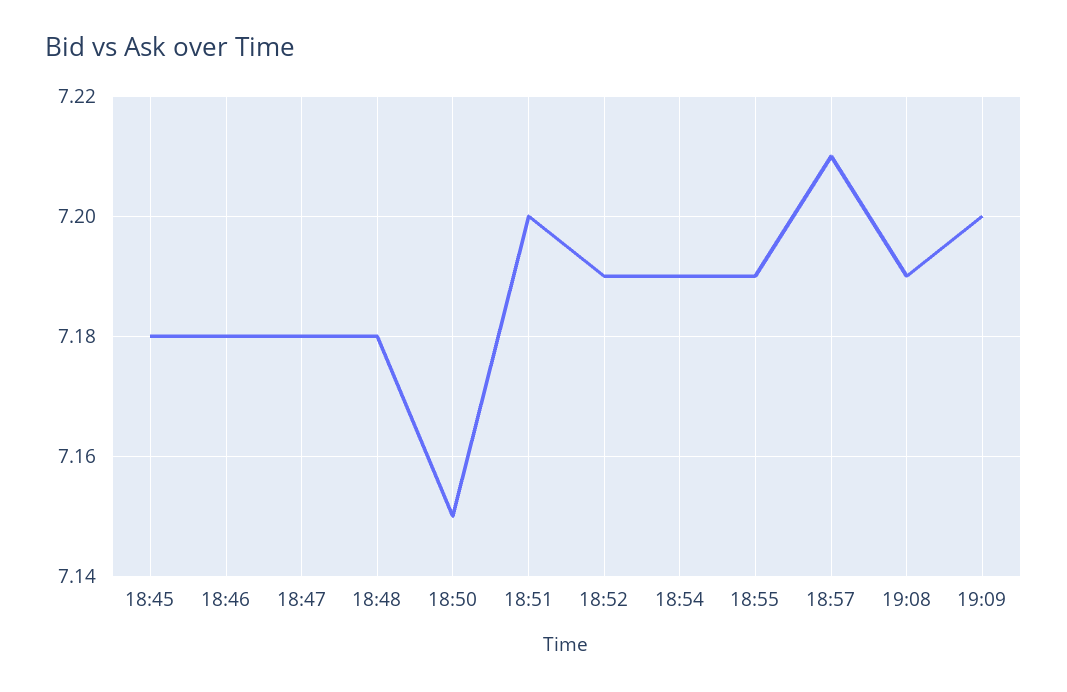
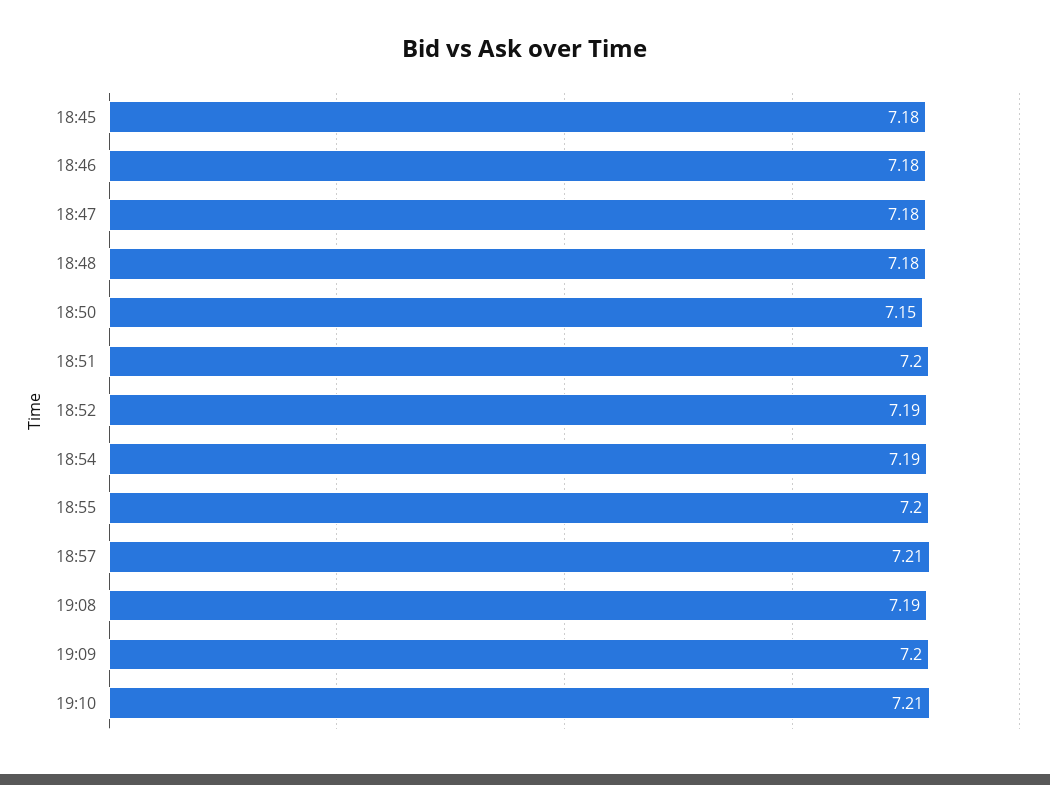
18:55: 7.19 -> 7.2
19:10: none -> 7.21

